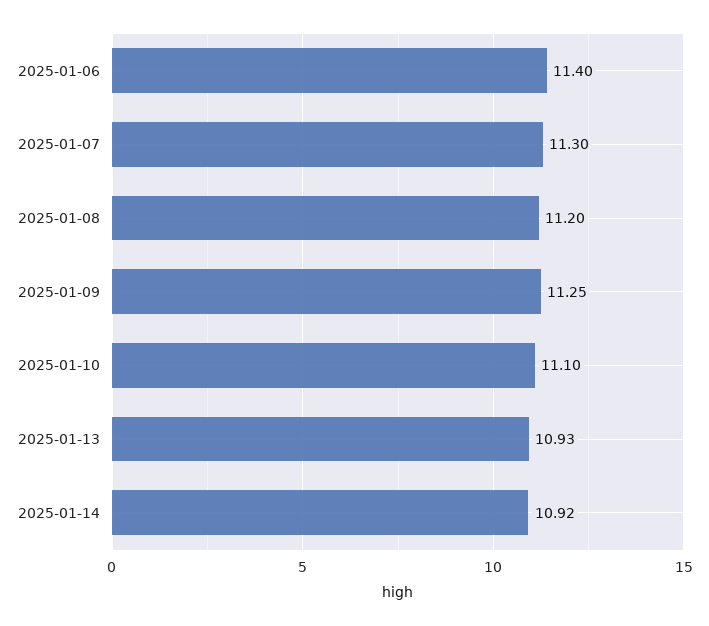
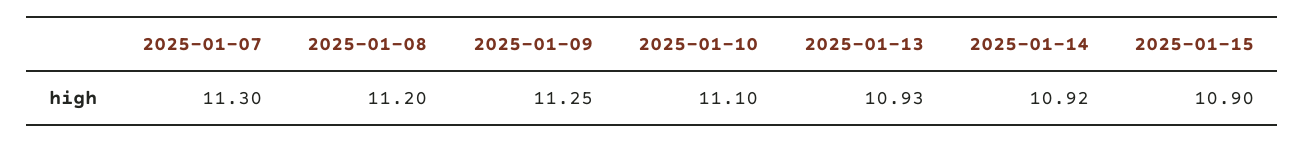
2025-01-06: 11.4 -> none
2025-01-15: none -> 10.9

